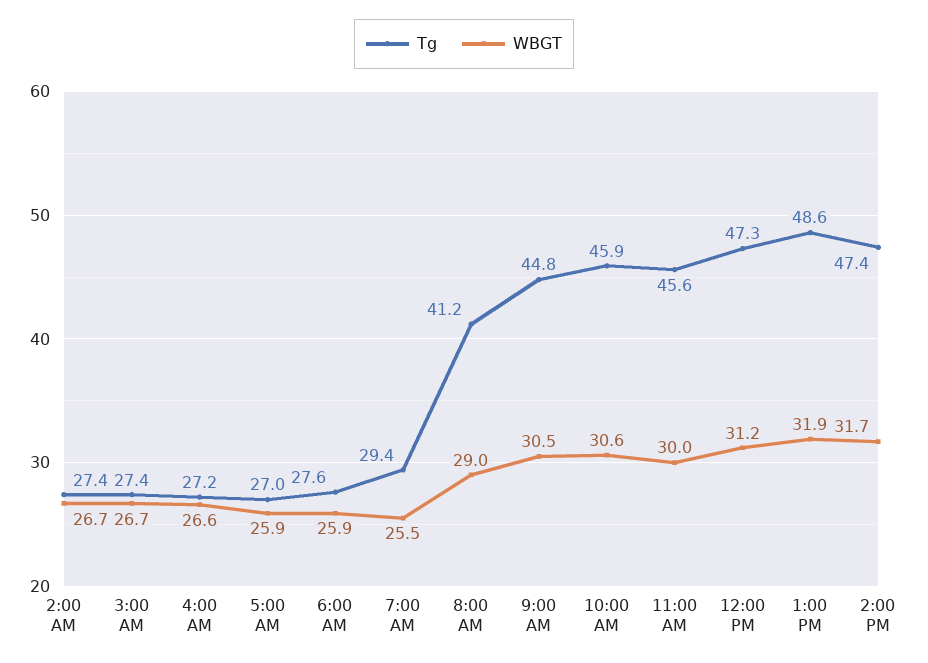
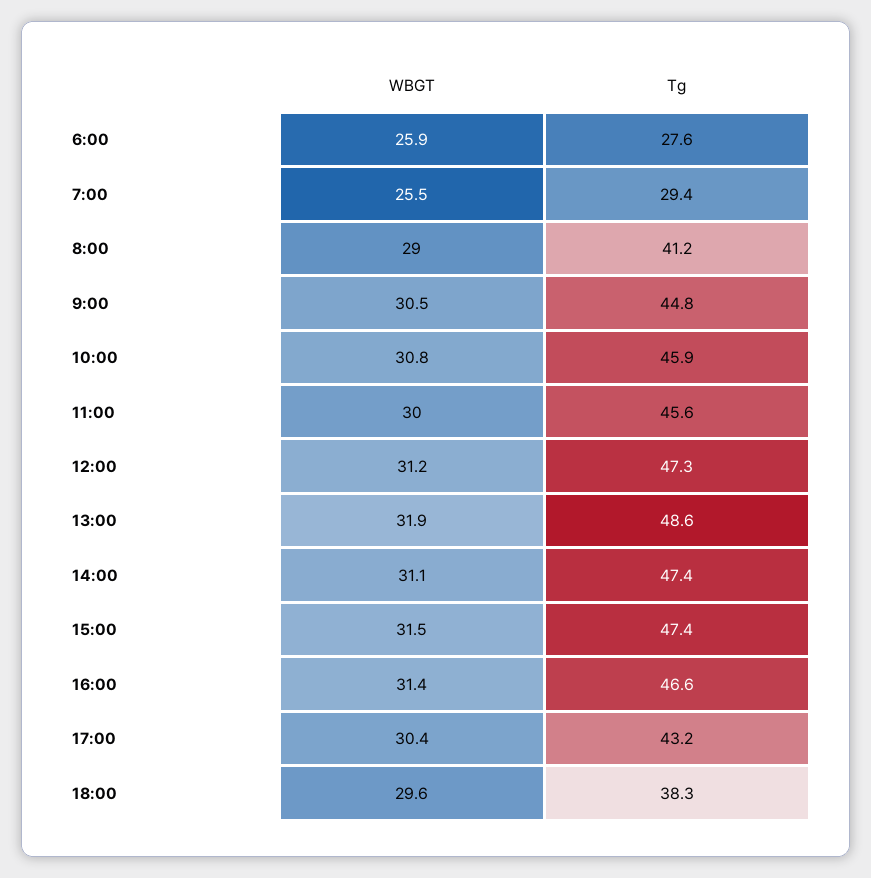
Tg, 2:00 AM: 27.4 -> none
WBGT, 2:00 AM: 26.7 -> none
Tg, 3:00 AM: 27.4 -> none
WBGT, 3:00 AM: 26.7 -> none
Tg, 4:00 AM: 27.2 -> none
WBGT, 4:00 AM: 26.6 -> none
Tg, 5:00 AM: 27 -> none
WBGT, 5:00 AM: 25.9 -> none
WBGT, 10:00 AM: 30.6 -> 30.8
WBGT, 2:00 PM: 31.7 -> 31.1
WBGT, 15:00: none -> 31.5
Tg, 15:00: none -> 47.4
WBGT, 16:00: none -> 31.4
Tg, 16:00: none -> 46.6
WBGT, 17:00: none -> 30.4
Tg, 17:00: none -> 43.2
WBGT, 18:00: none -> 29.6
Tg, 18:00: none -> 38.3

